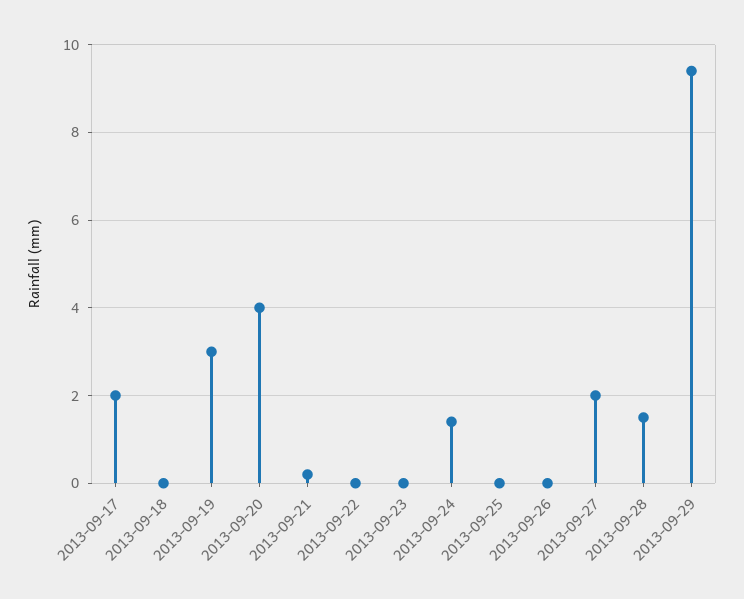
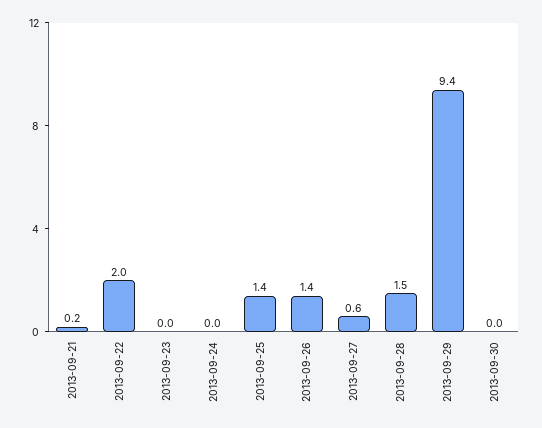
2013-09-17: 2 -> none
2013-09-18: 0 -> none
2013-09-19: 3 -> none
2013-09-20: 4 -> none
2013-09-22: 0 -> 2
2013-09-24: 1.5 -> 0
2013-09-25: 0 -> 1.4
2013-09-26: 0 -> 1.4
2013-09-27: 2 -> 0.6
2013-09-30: none -> 0

